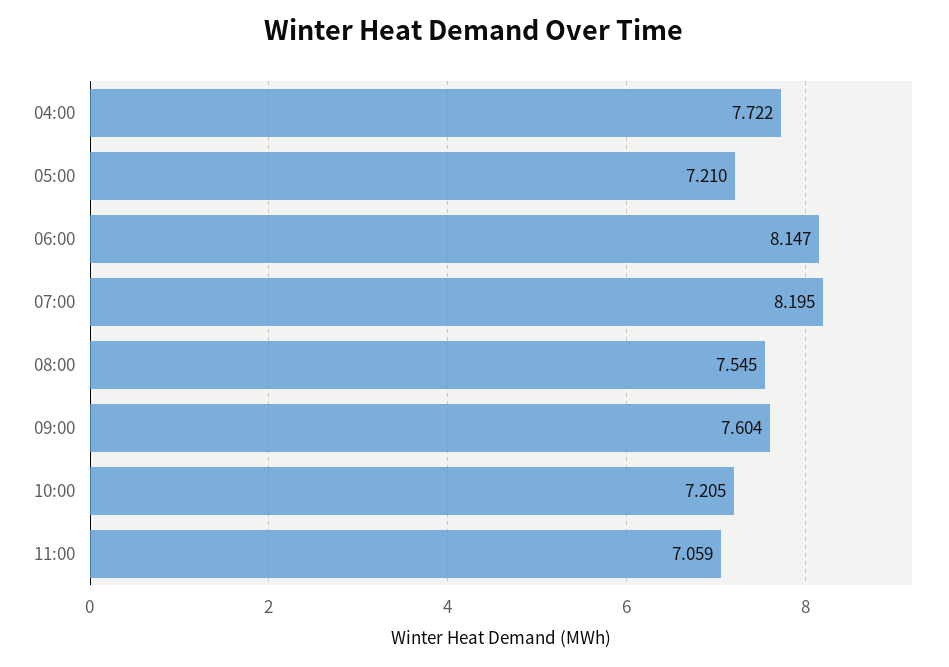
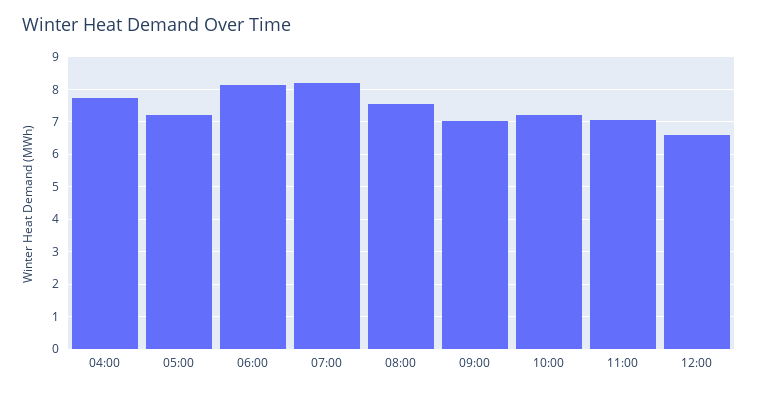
09:00: 7.604 -> 7
12:00: none -> 6.6

